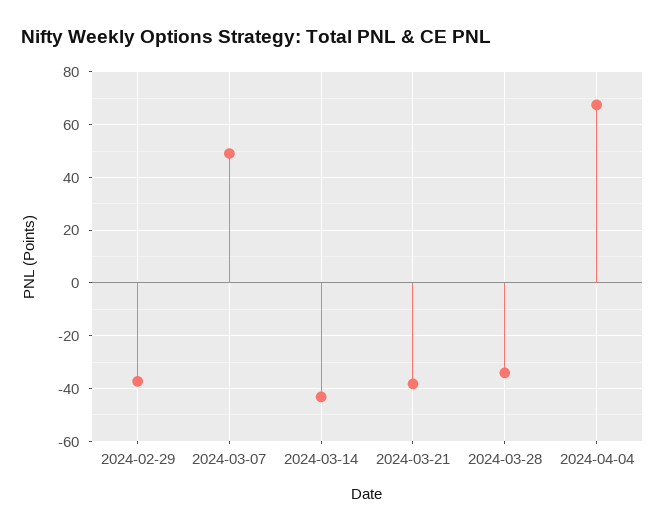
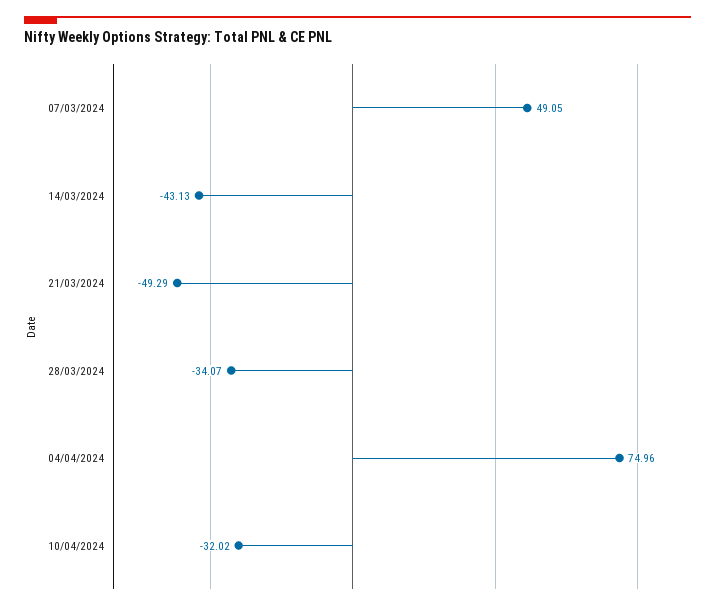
2024-02-29: -37.5 -> none
2024-03-21: -37.5 -> -49.29
2024-04-04: 67.5 -> 74.96
10/04/2024: none -> -32.02

